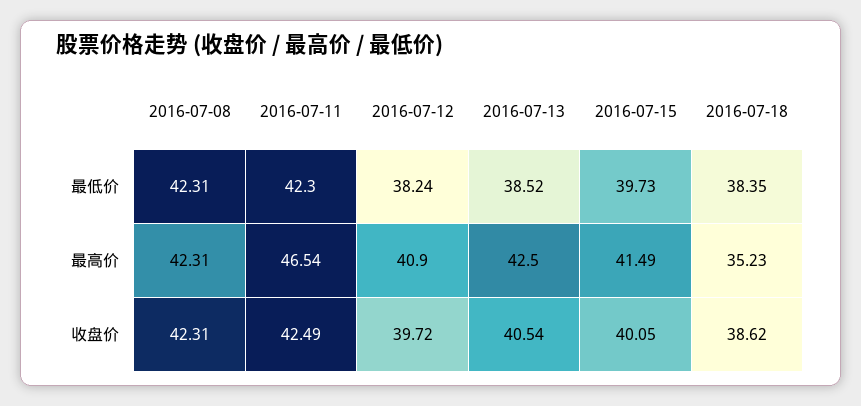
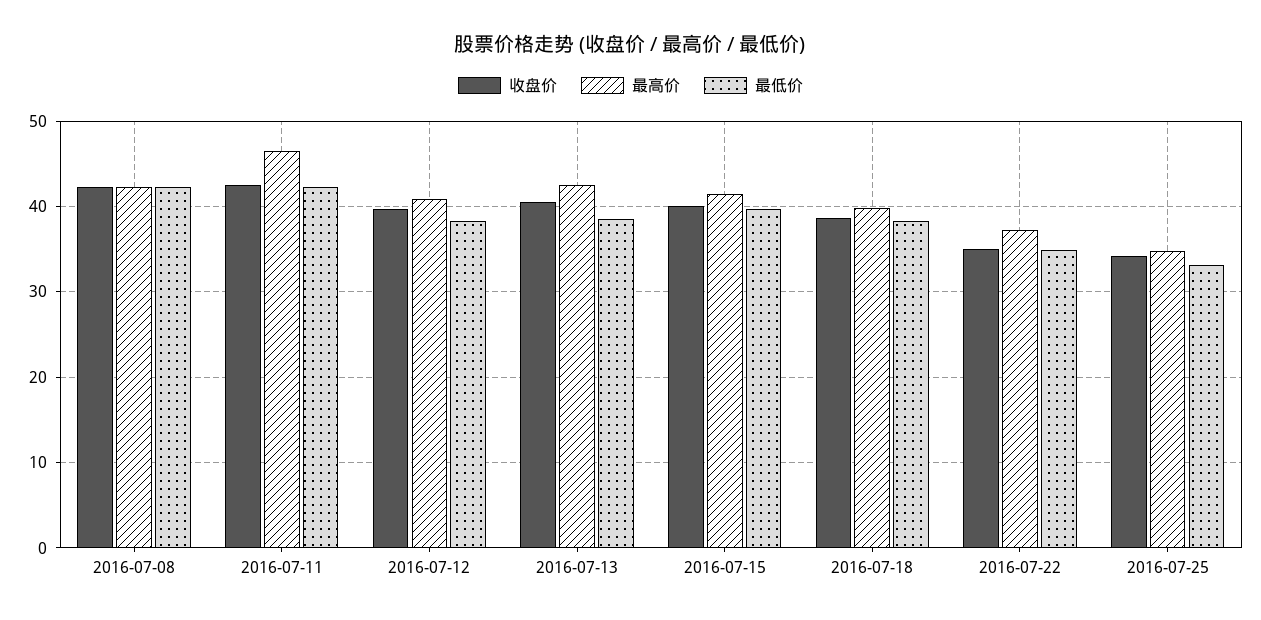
最高价, 2016-07-18: 35.23 -> 40
收盘价, 2016-07-22: none -> 35
最高价, 2016-07-22: none -> 37
最低价, 2016-07-22: none -> 35
收盘价, 2016-07-25: none -> 34
最高价, 2016-07-25: none -> 35
最低价, 2016-07-25: none -> 33

